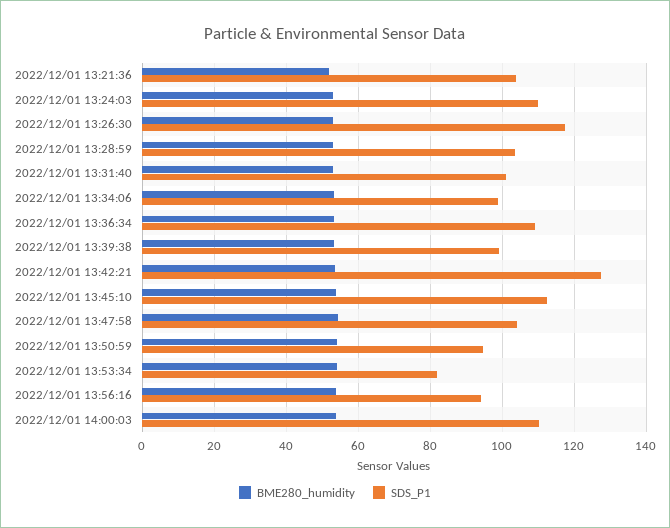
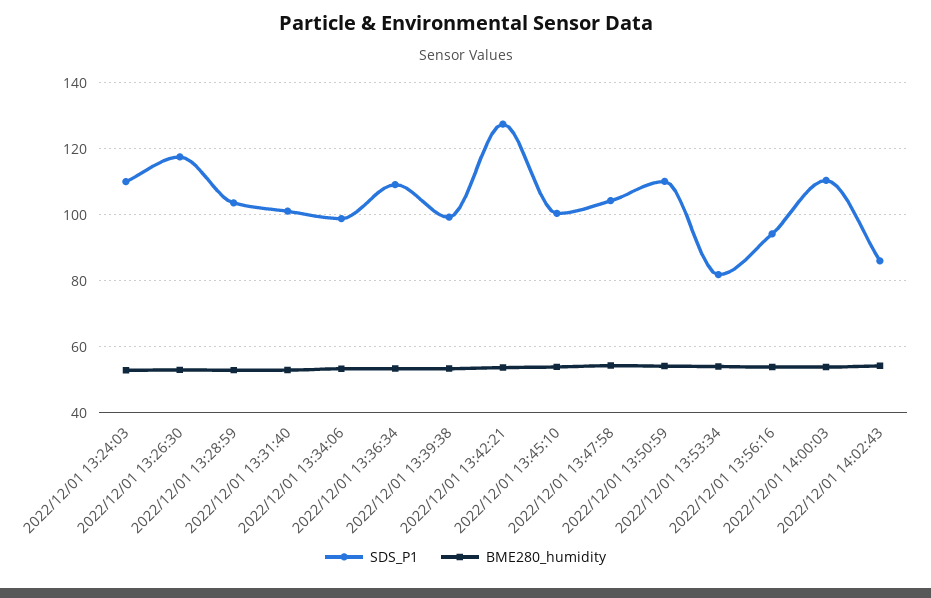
BME280_humidity, 2022/12/01 13:21:36: 52 -> none
SDS_P1, 2022/12/01 13:21:36: 104 -> none
SDS_P1, 2022/12/01 13:45:10: 112 -> 100
SDS_P1, 2022/12/01 13:50:59: 94 -> 110
SDS_P1, 2022/12/01 14:02:43: none -> 86
BME280_humidity, 2022/12/01 14:02:43: none -> 54

